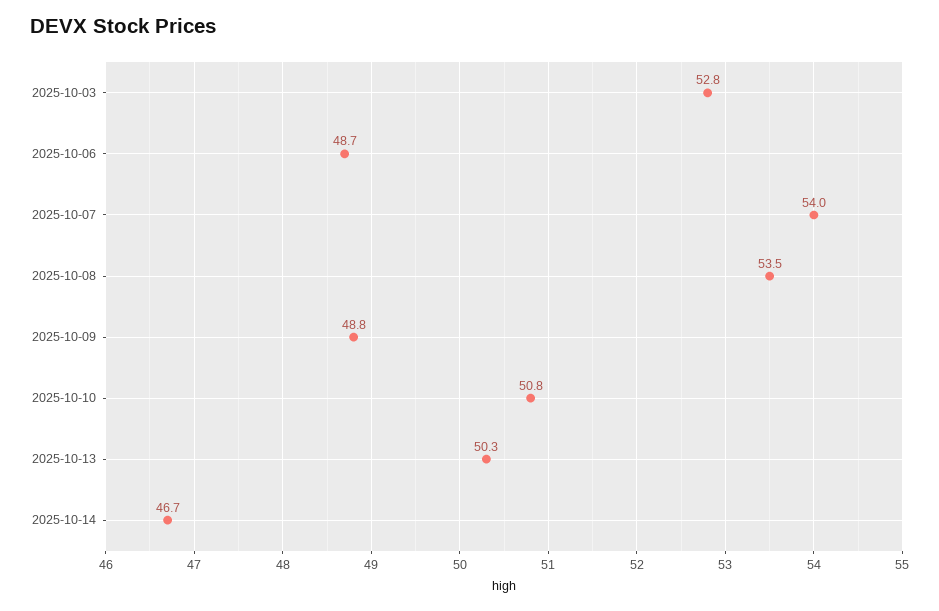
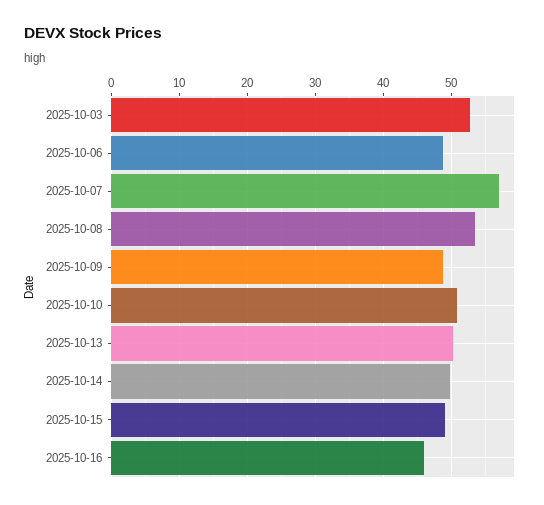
2025-10-07: 54 -> 57
2025-10-14: 46.7 -> 50
2025-10-15: none -> 49
2025-10-16: none -> 46

